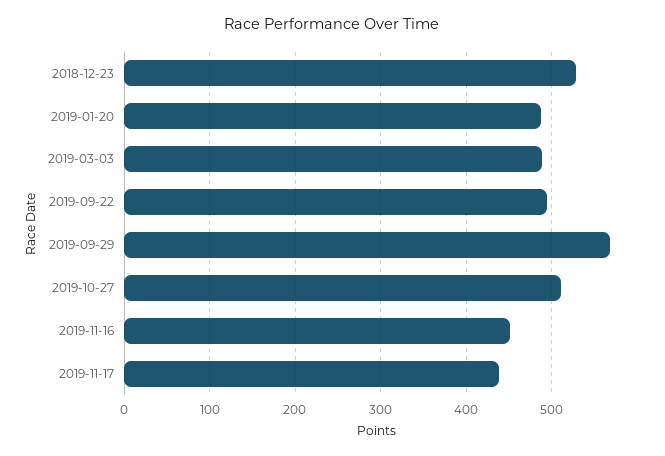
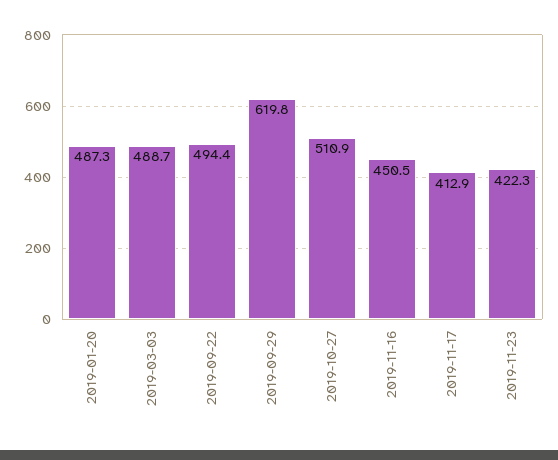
2018-12-23: 530 -> none
2019-09-29: 570 -> 619.8
2019-11-17: 440 -> 412.9
2019-11-23: none -> 422.3

